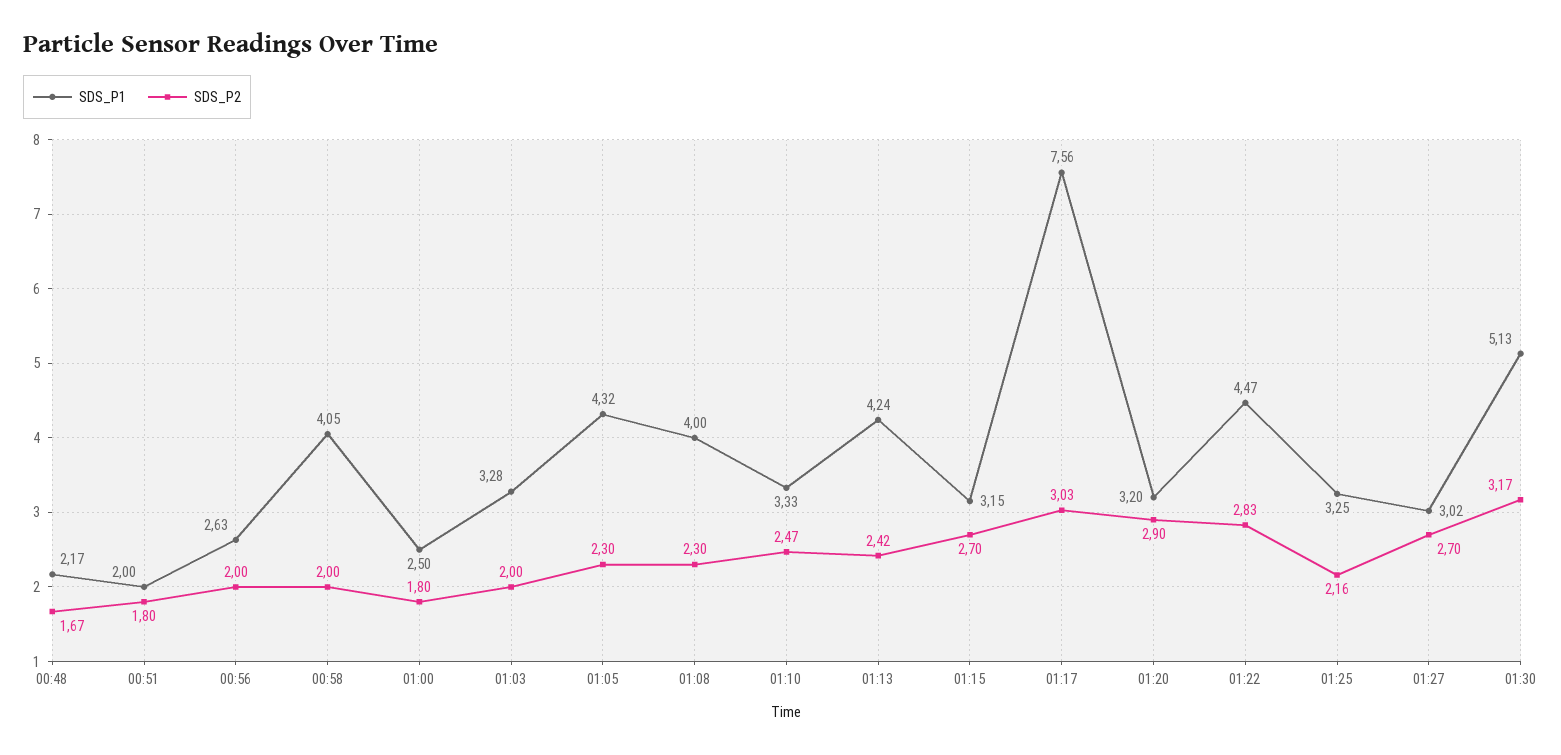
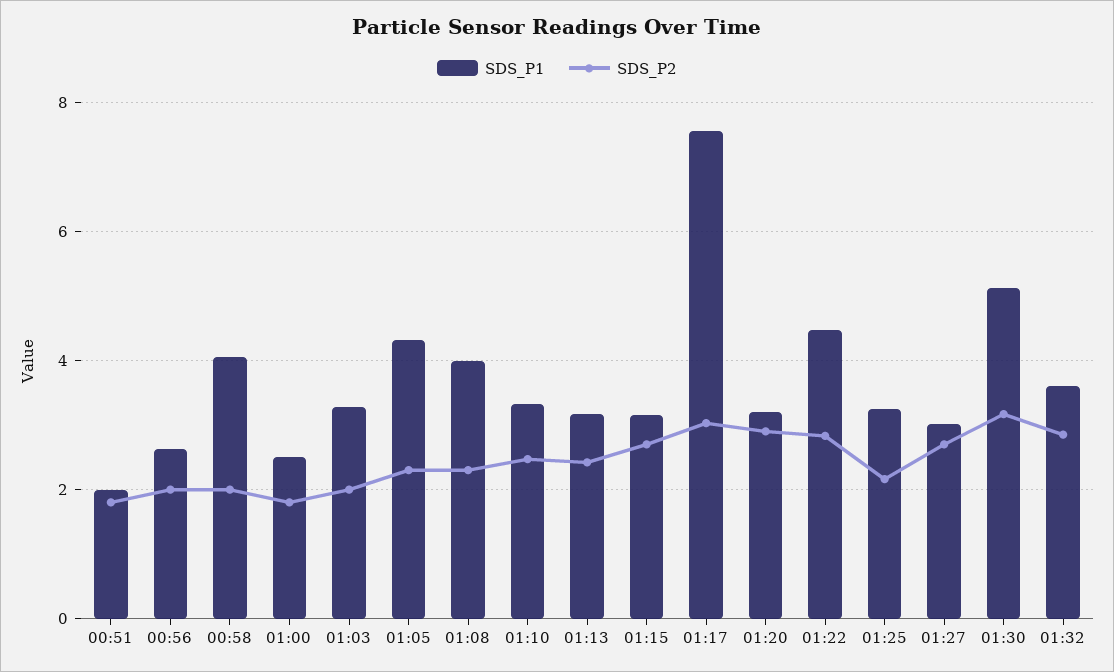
SDS_P1, 00:48: 2.17 -> none
SDS_P2, 00:48: 1.67 -> none
SDS_P1, 01:13: 4.24 -> 3.2
SDS_P1, 01:32: none -> 3.6
SDS_P2, 01:32: none -> 2.8

